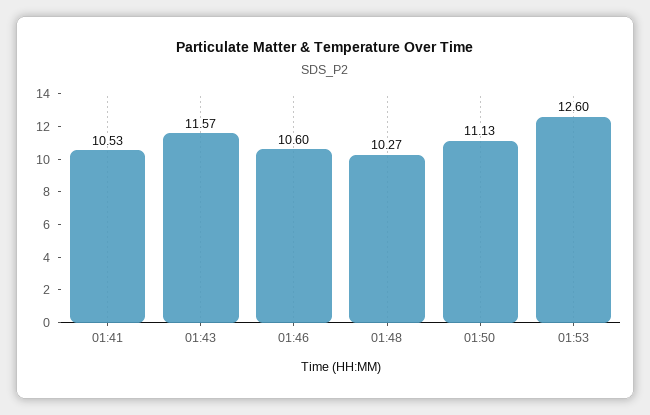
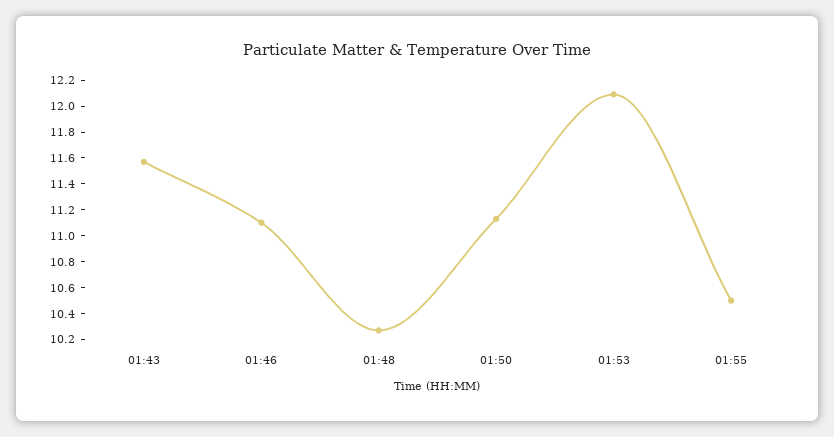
01:41: 10.53 -> none
01:46: 10.6 -> 11.1
01:53: 12.6 -> 12.1
01:55: none -> 10.5

